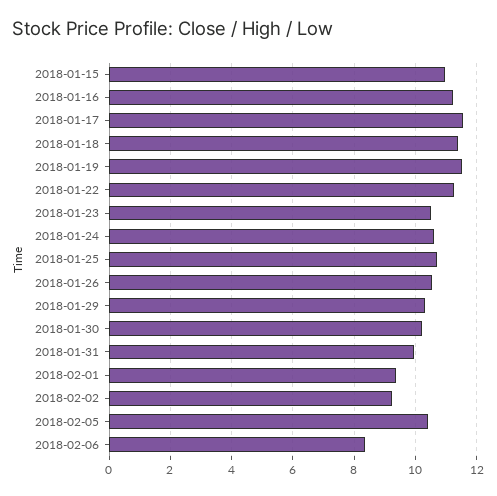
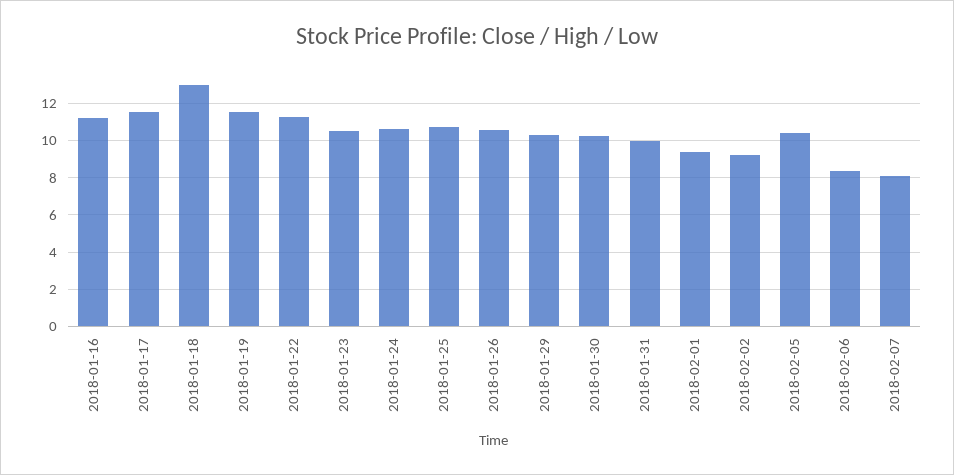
2018-01-15: 11 -> none
2018-01-18: 11.4 -> 13
2018-02-07: none -> 8

